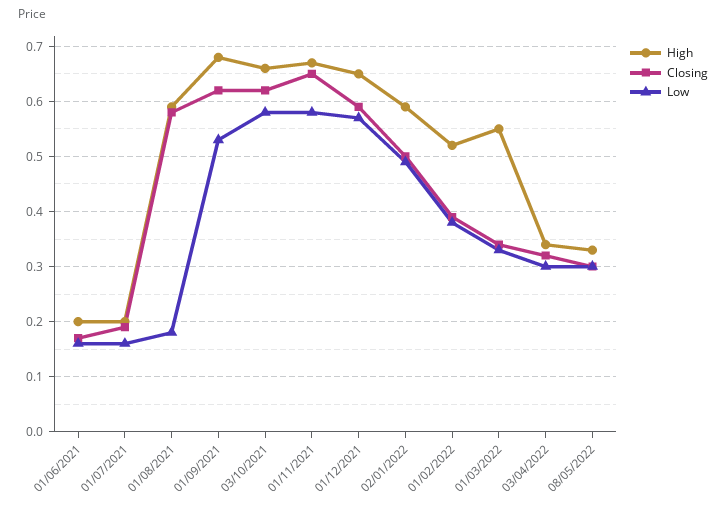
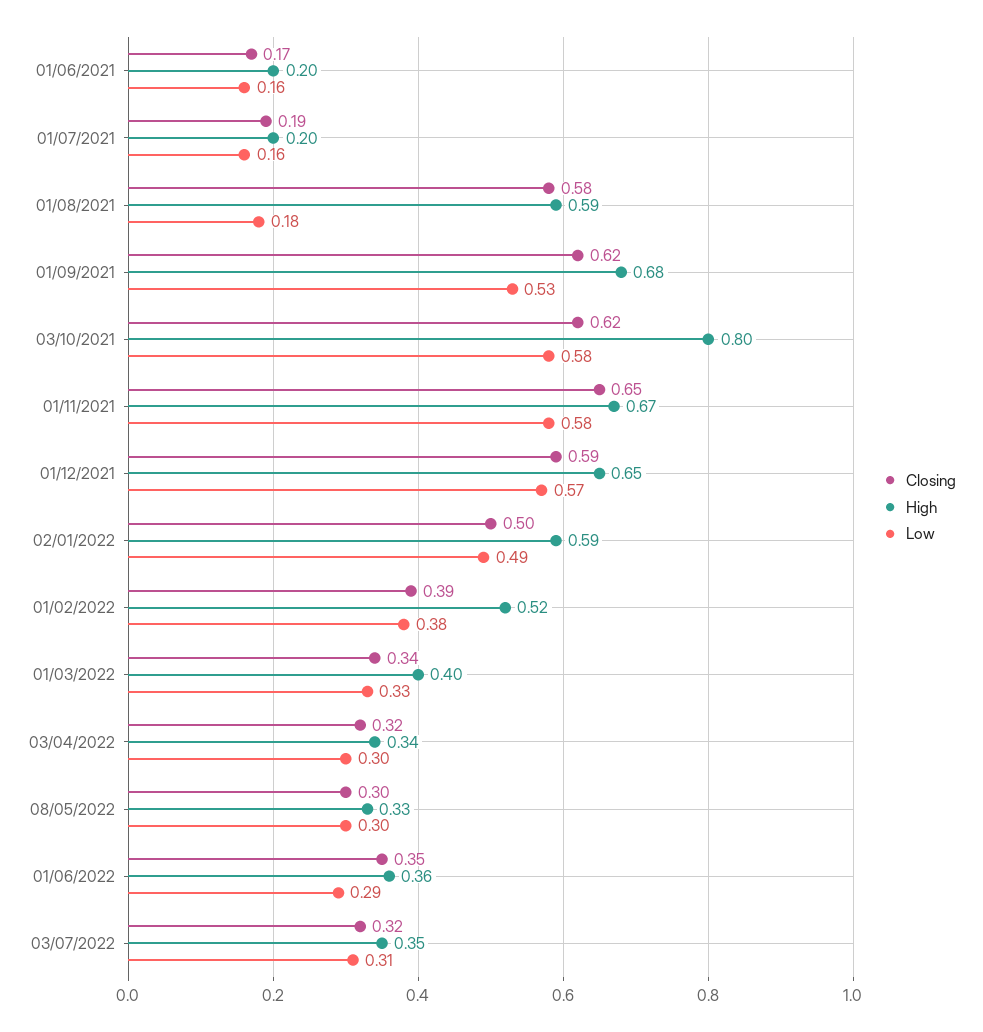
High, 03/10/2021: 0.65 -> 0.8
High, 01/03/2022: 0.55 -> 0.4
Closing, 01/06/2022: none -> 0.35
High, 01/06/2022: none -> 0.36
Low, 01/06/2022: none -> 0.29
Closing, 03/07/2022: none -> 0.32
High, 03/07/2022: none -> 0.35
Low, 03/07/2022: none -> 0.31

